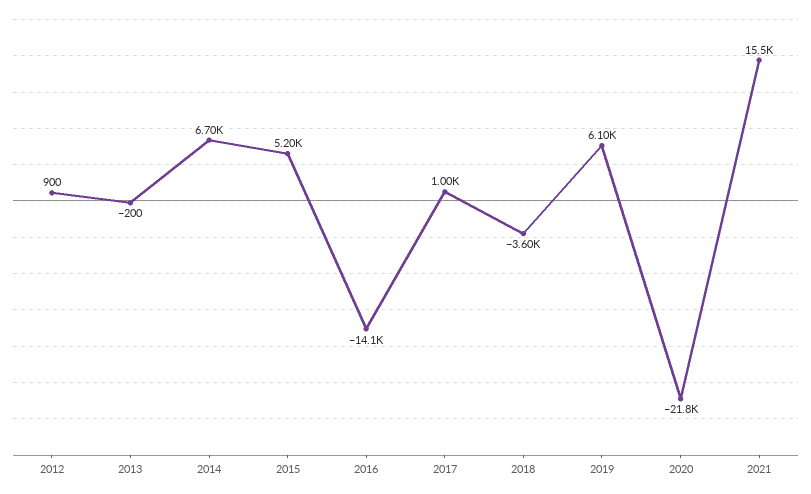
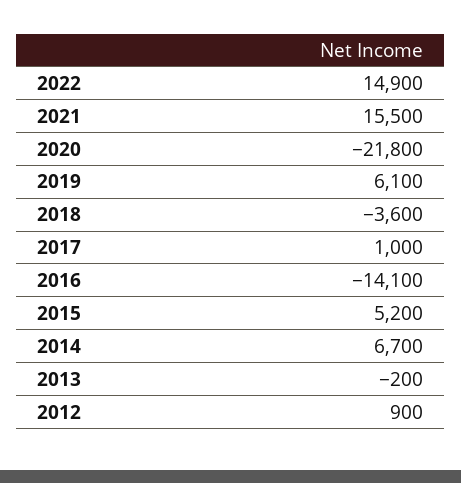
2022: none -> 14900

